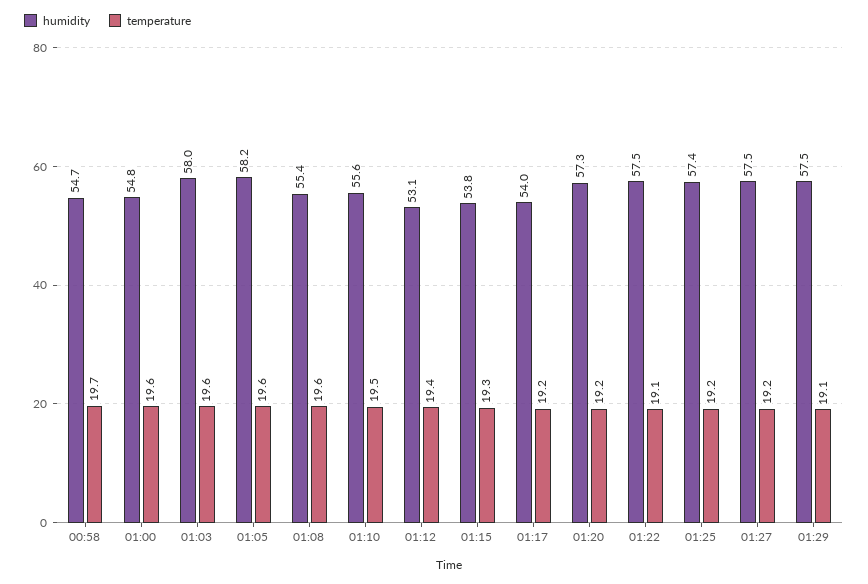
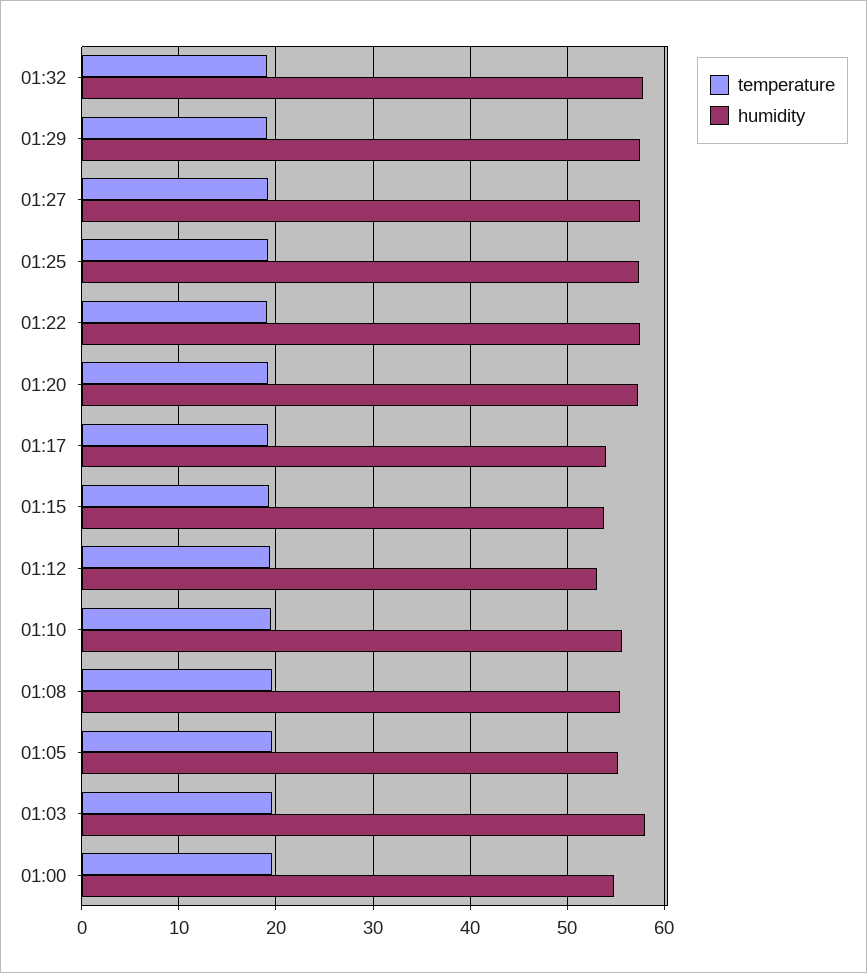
humidity, 00:58: 54.7 -> none
temperature, 00:58: 19.7 -> none
humidity, 01:05: 58.2 -> 55
temperature, 01:32: none -> 19
humidity, 01:32: none -> 58

